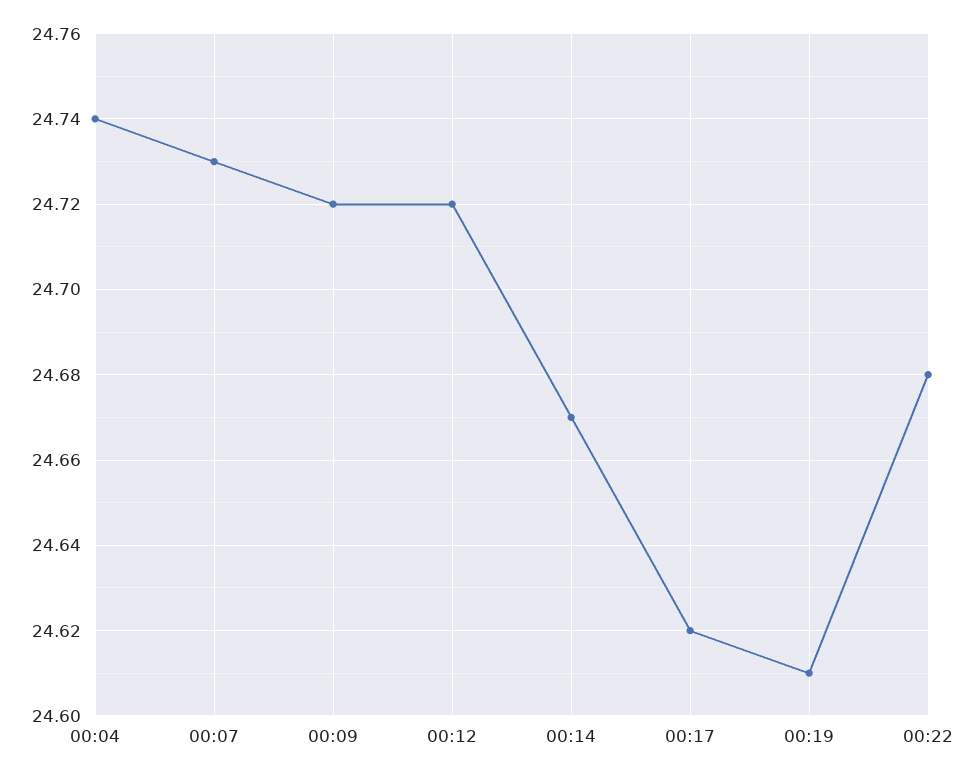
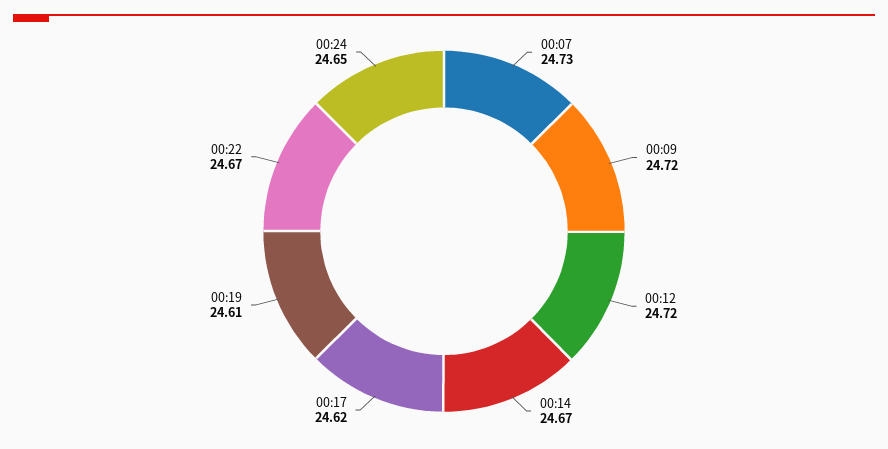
00:04: 24.74 -> none
00:22: 24.68 -> 24.67
00:24: none -> 24.65

